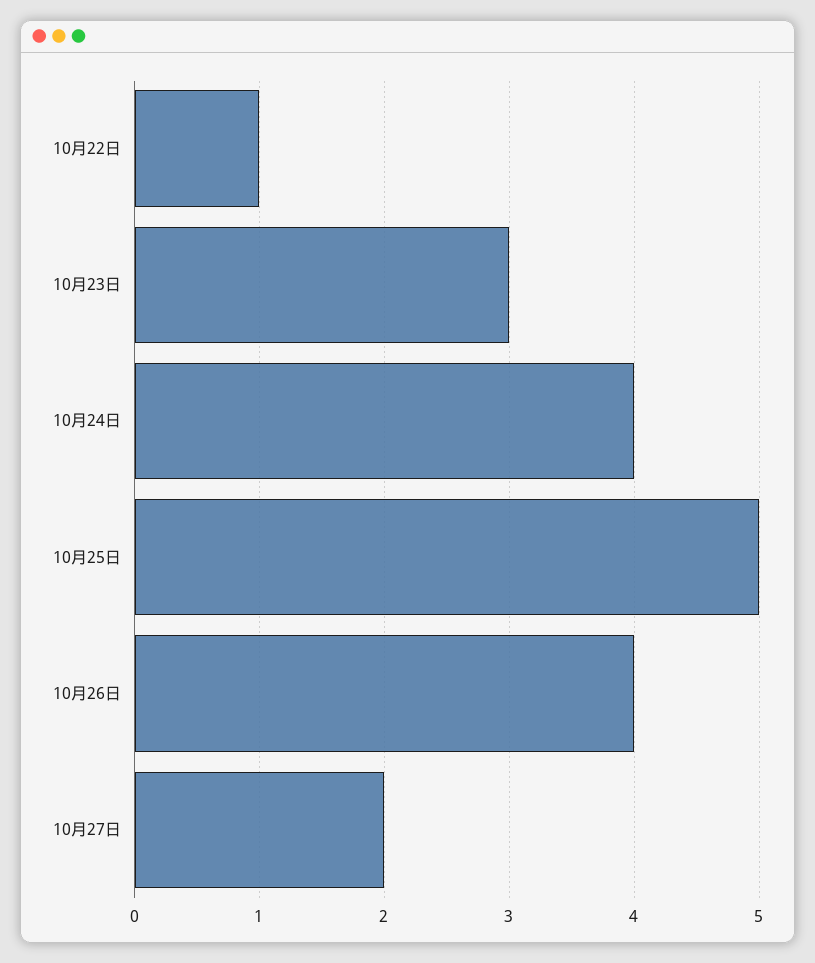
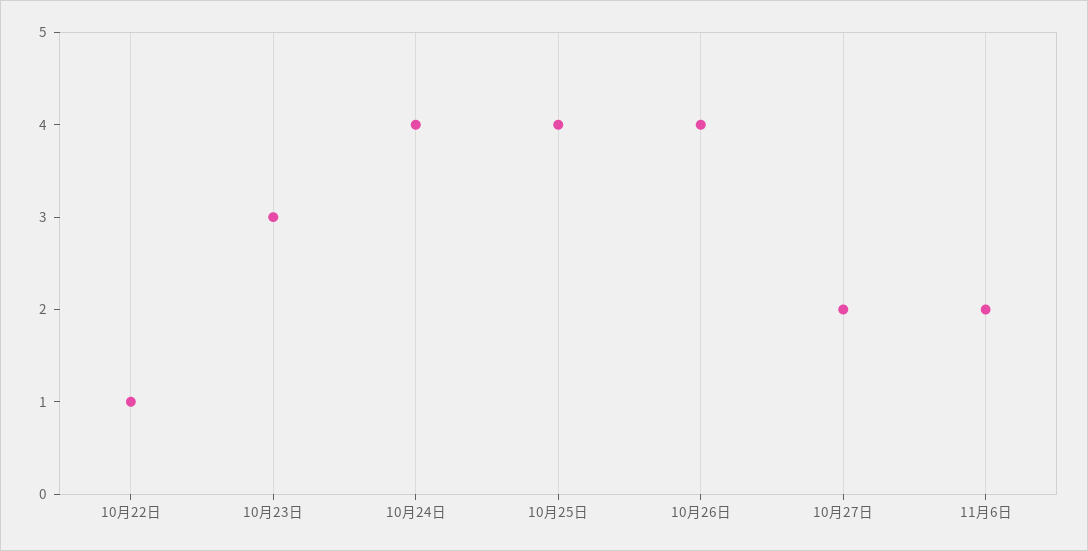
10月25日: 5 -> 4
11月6日: none -> 2

